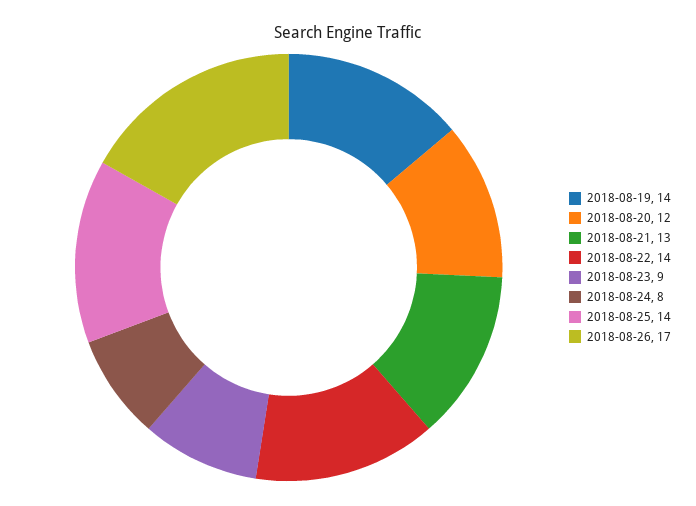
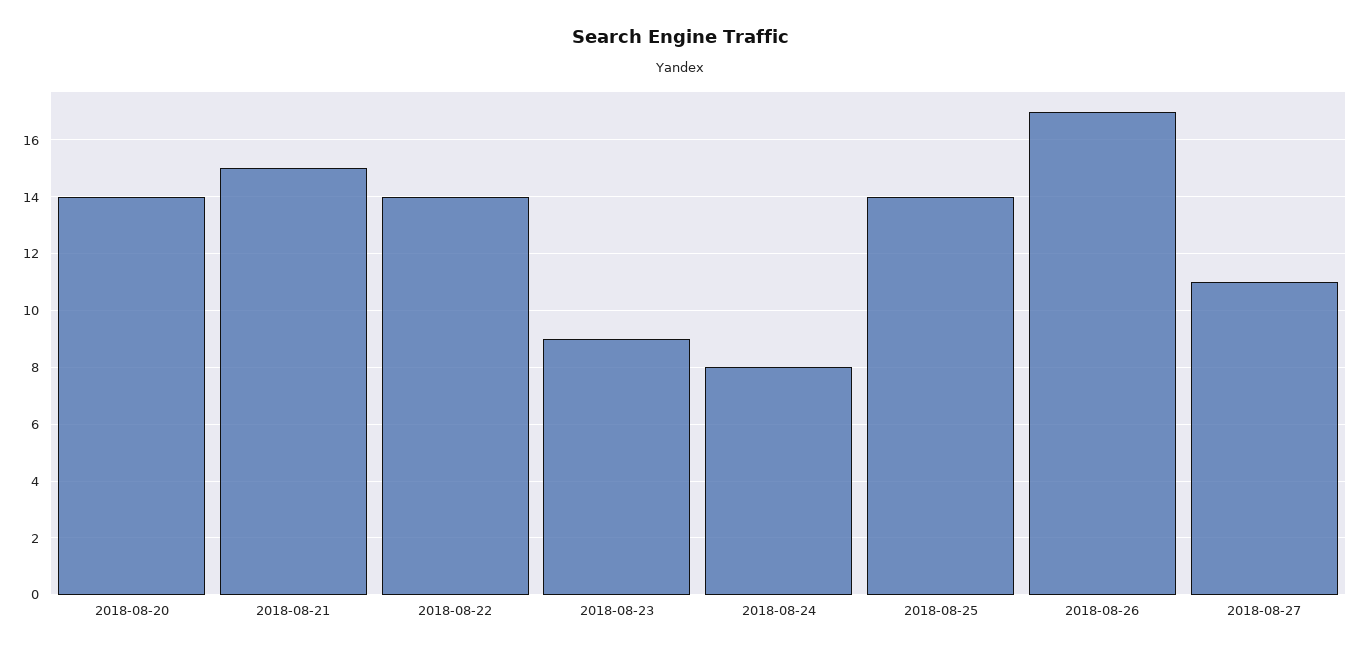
2018-08-19: 14 -> none
2018-08-20: 12 -> 14
2018-08-21: 13 -> 15
2018-08-27: none -> 11

